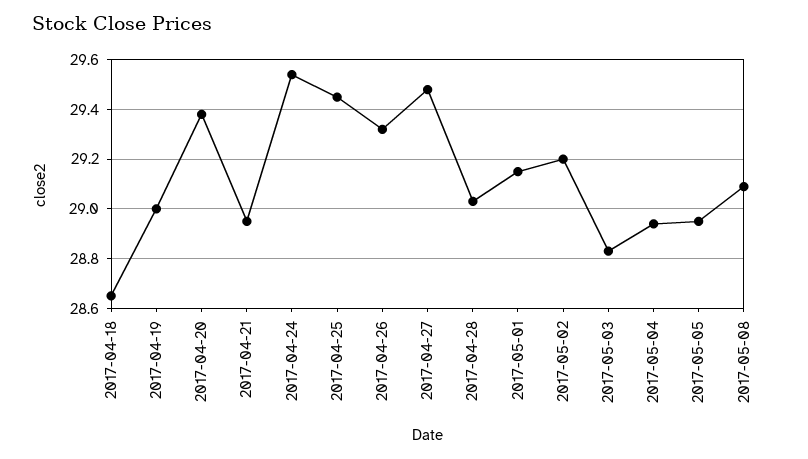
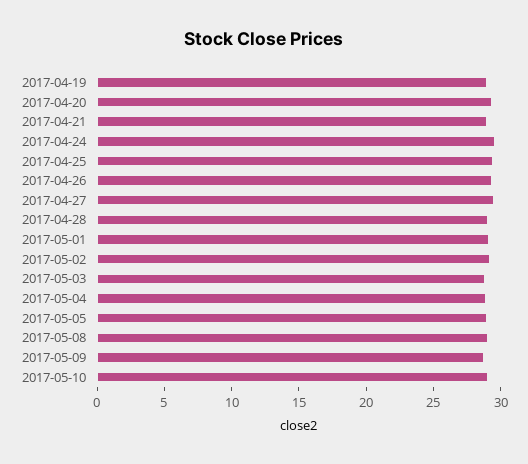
2017-04-18: 28.65 -> none
2017-05-09: none -> 29
2017-05-10: none -> 29

